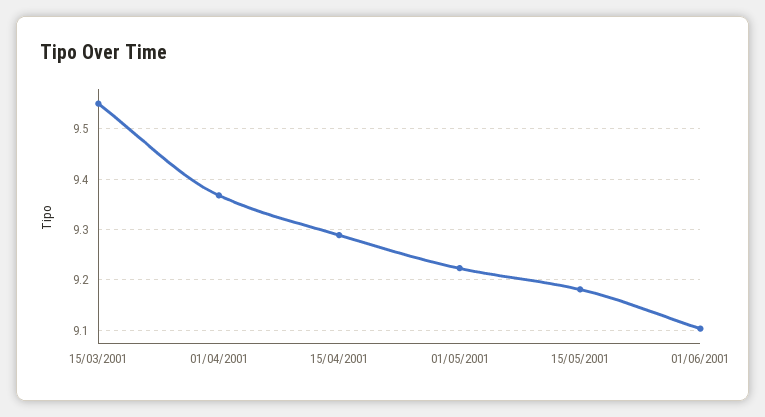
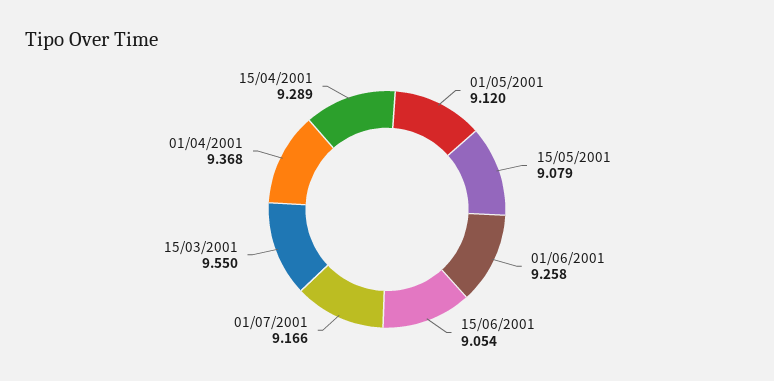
01/05/2001: 9.22 -> 9.12
15/05/2001: 9.18 -> 9.079
01/06/2001: 9.1 -> 9.258
15/06/2001: none -> 9.054
01/07/2001: none -> 9.166

